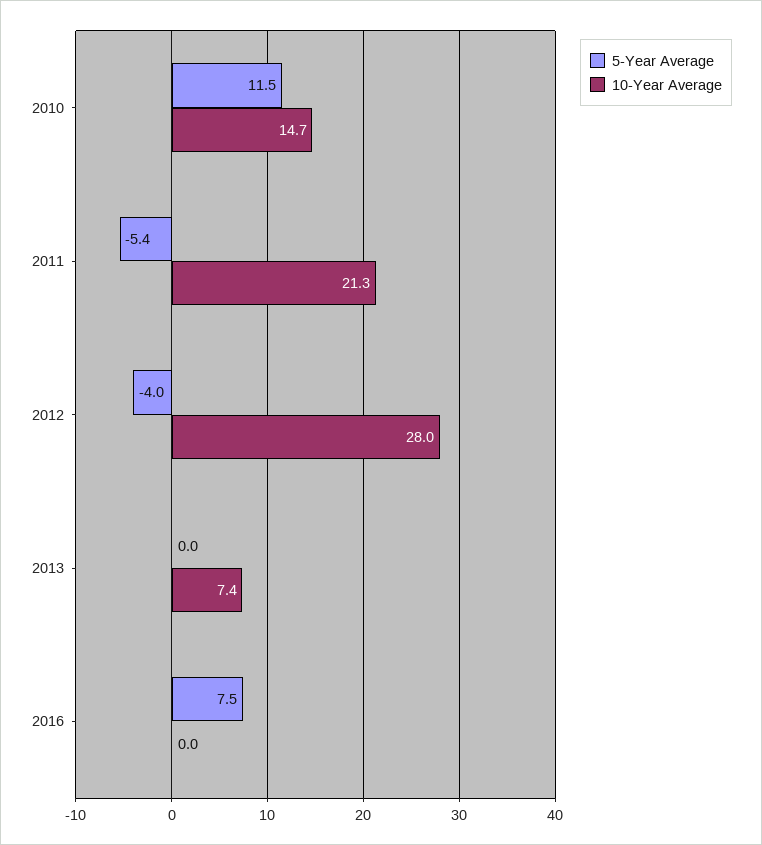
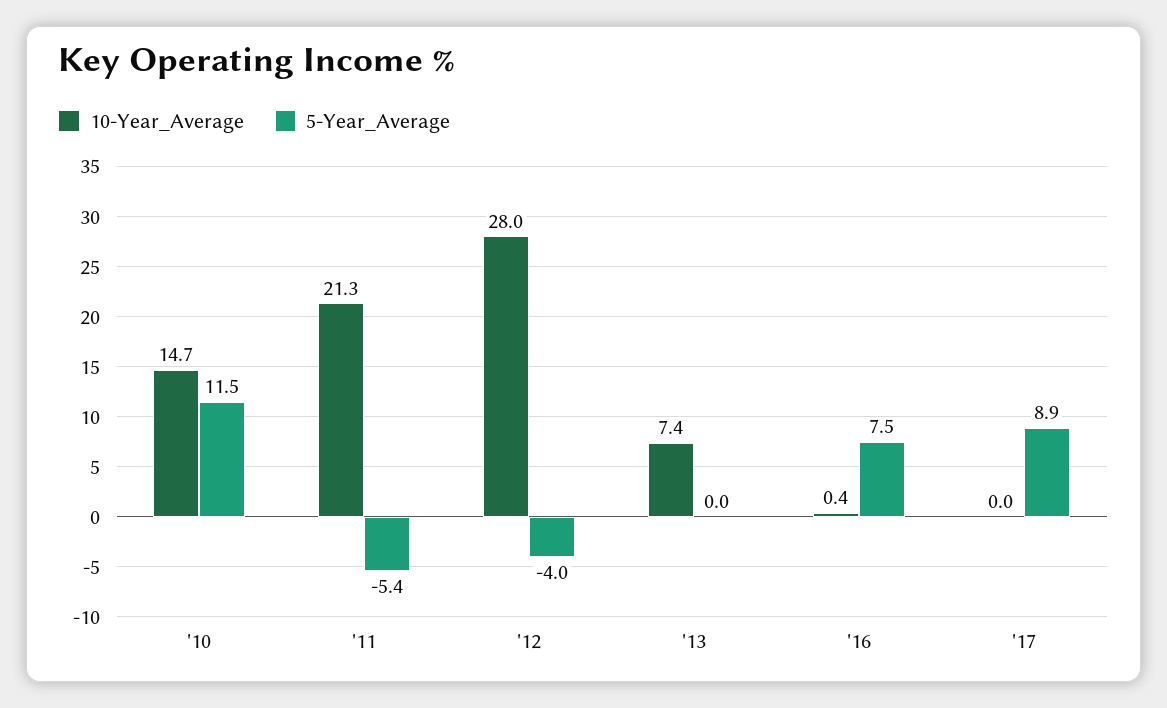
10-Year Average, 2016: 0 -> 0.4
10-Year Average, '17: none -> 0
5-Year Average, '17: none -> 8.9

